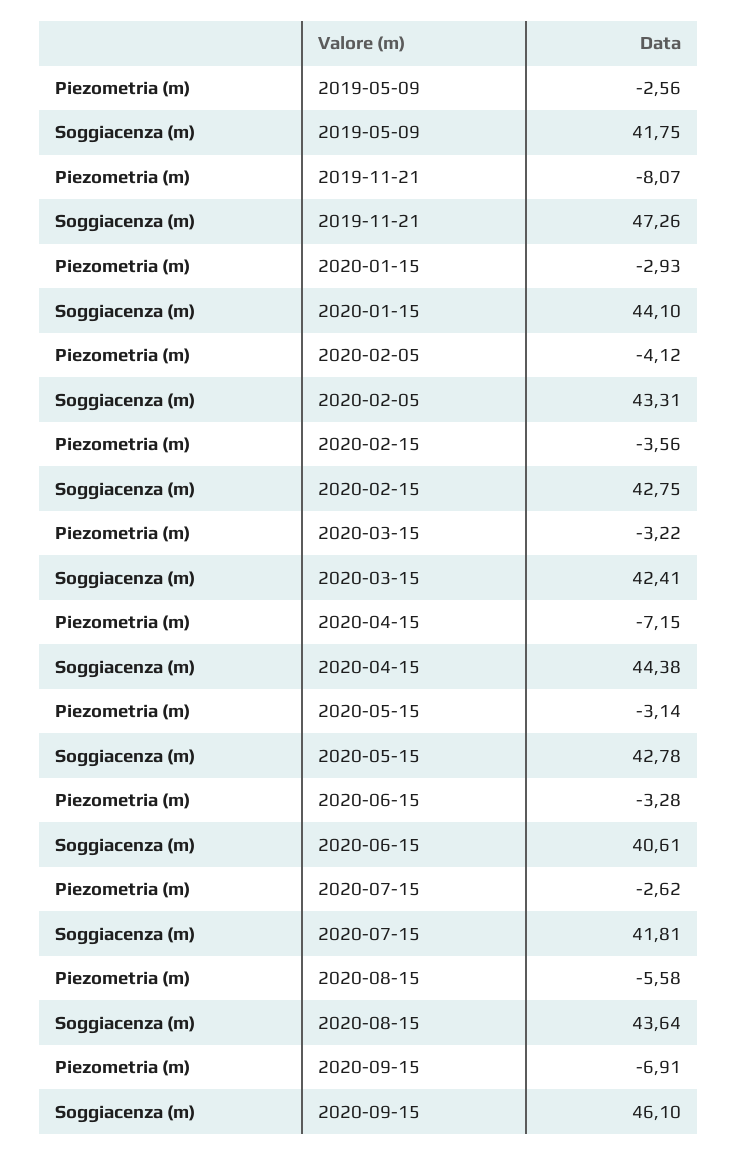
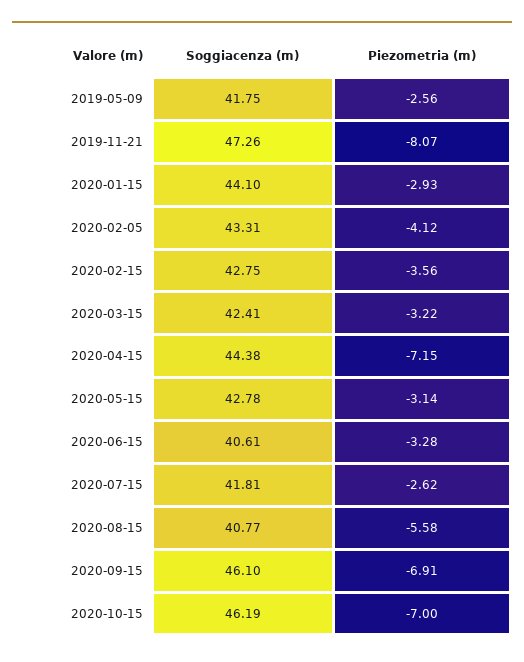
Soggiacenza (m), 2020-08-15: 43.64 -> 40.77
Soggiacenza (m), 2020-10-15: none -> 46.19
Piezometria (m), 2020-10-15: none -> -7

